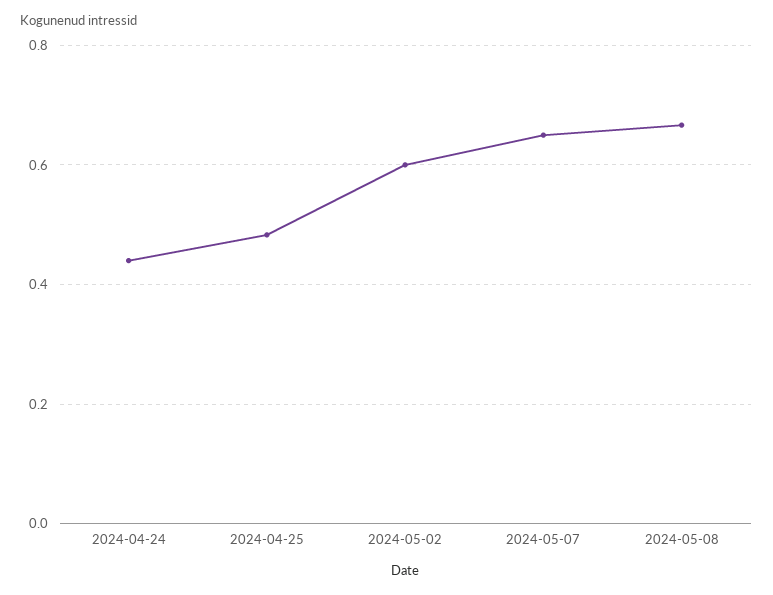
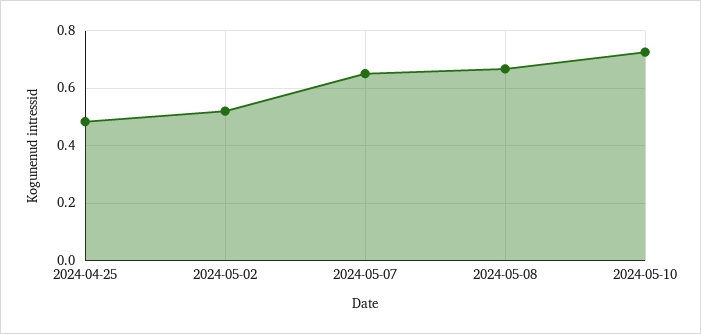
2024-04-24: 0.44 -> none
2024-05-02: 0.6 -> 0.525
2024-05-10: none -> 0.725

